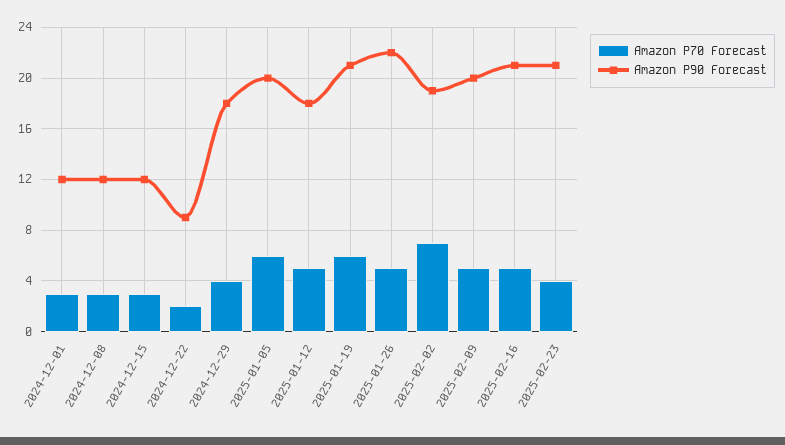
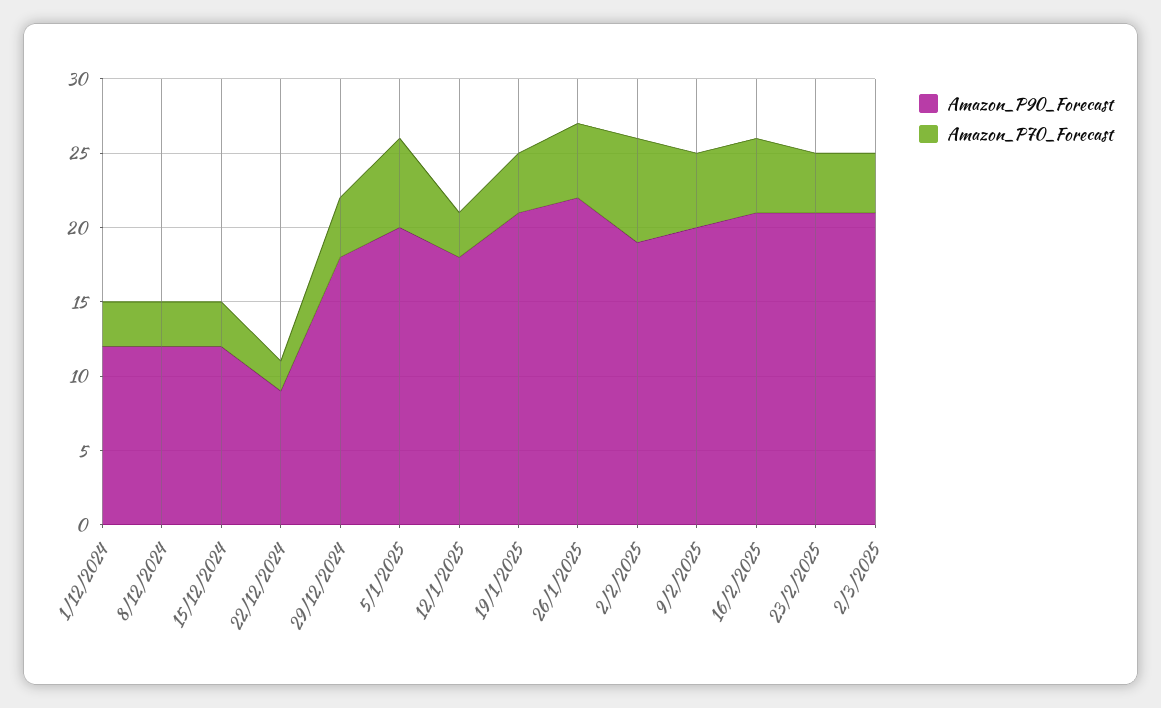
Amazon P70 Forecast, 2025-01-12: 5 -> 3
Amazon P70 Forecast, 2025-01-19: 6 -> 4
Amazon P90 Forecast, 2/3/2025: none -> 21
Amazon P70 Forecast, 2/3/2025: none -> 4

